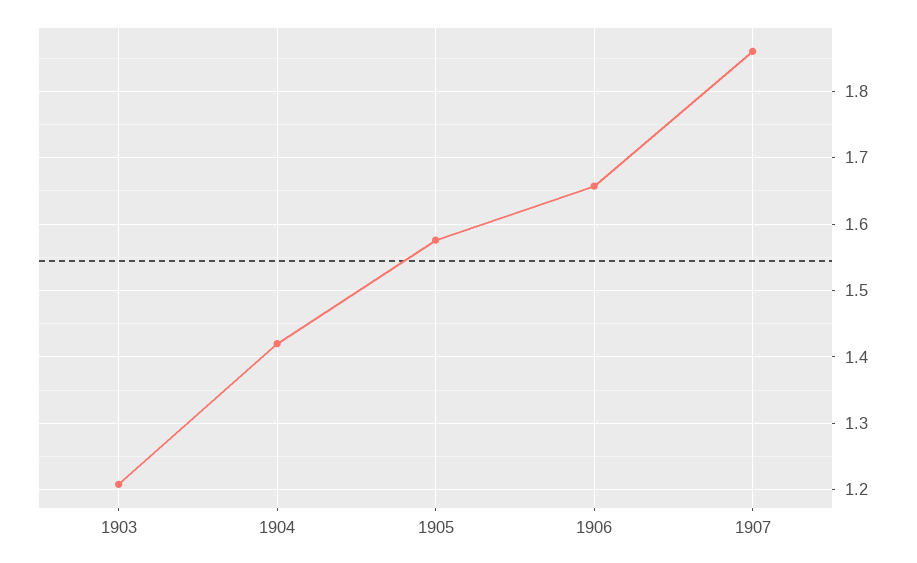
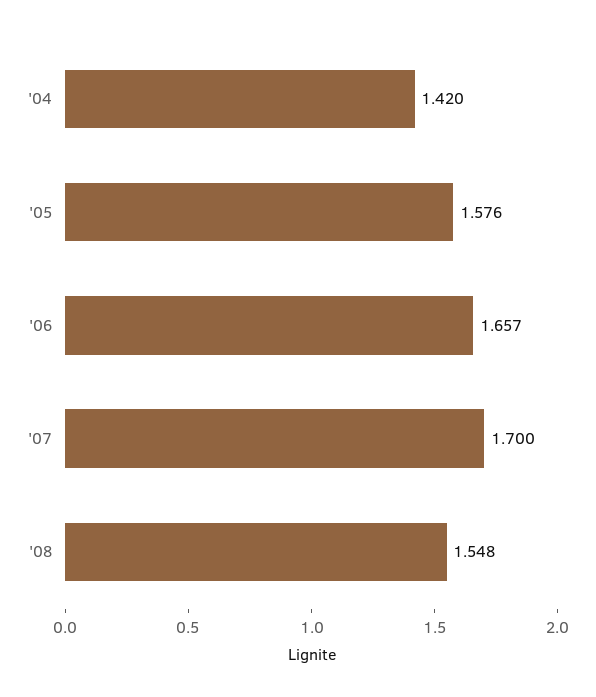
1903: 1.21 -> none
1907: 1.86 -> 1.7
'08: none -> 1.548

